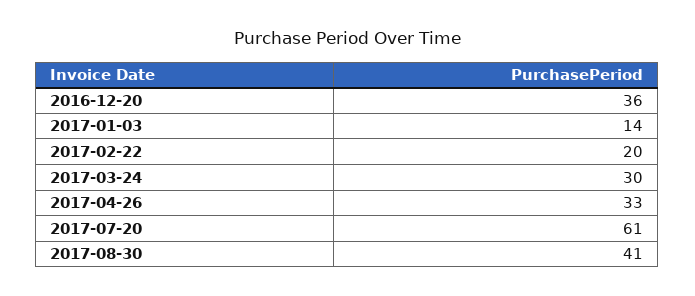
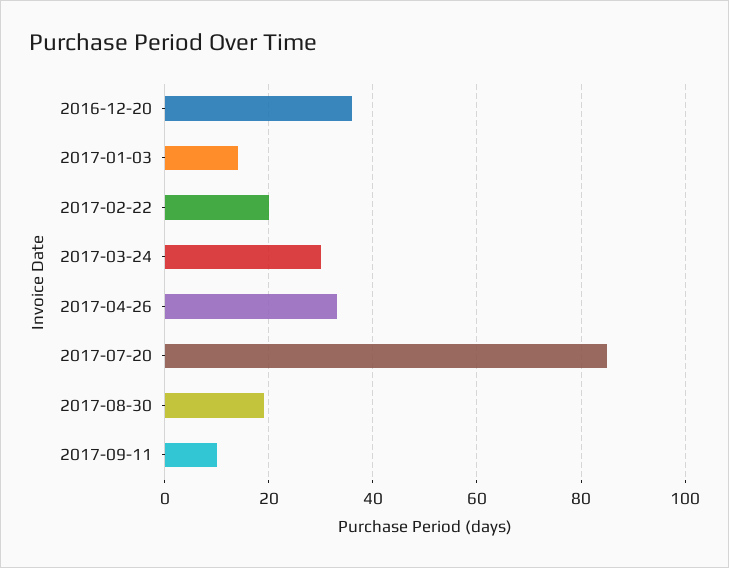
2017-07-20: 61 -> 85
2017-08-30: 41 -> 20
2017-09-11: none -> 10

